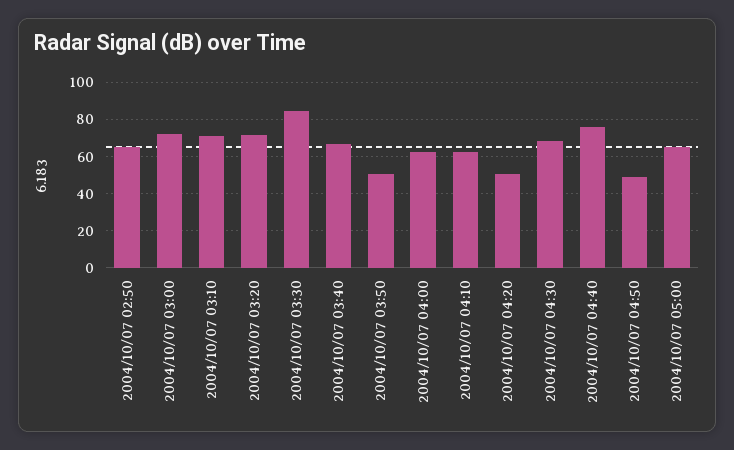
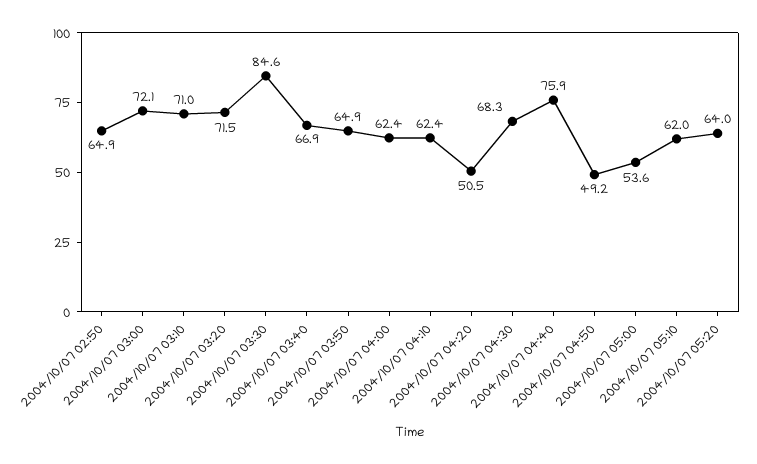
2004/10/07 03:50: 50 -> 64.9
2004/10/07 05:00: 65 -> 53.6
2004/10/07 05:10: none -> 62
2004/10/07 05:20: none -> 64

